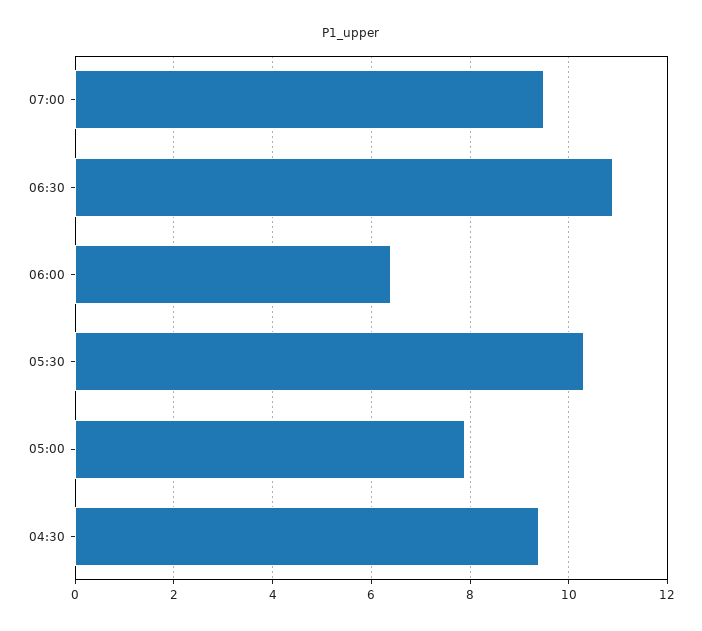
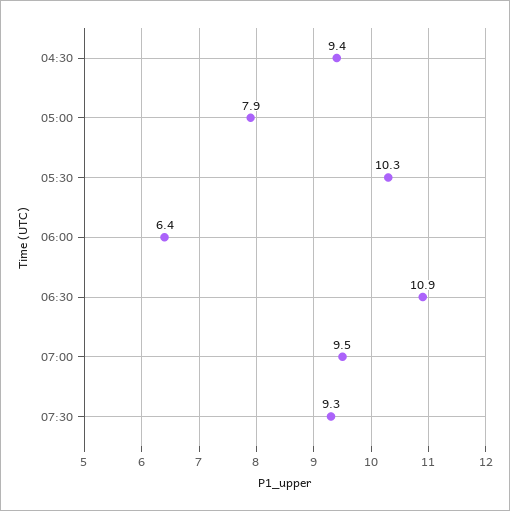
07:30: none -> 9.3

